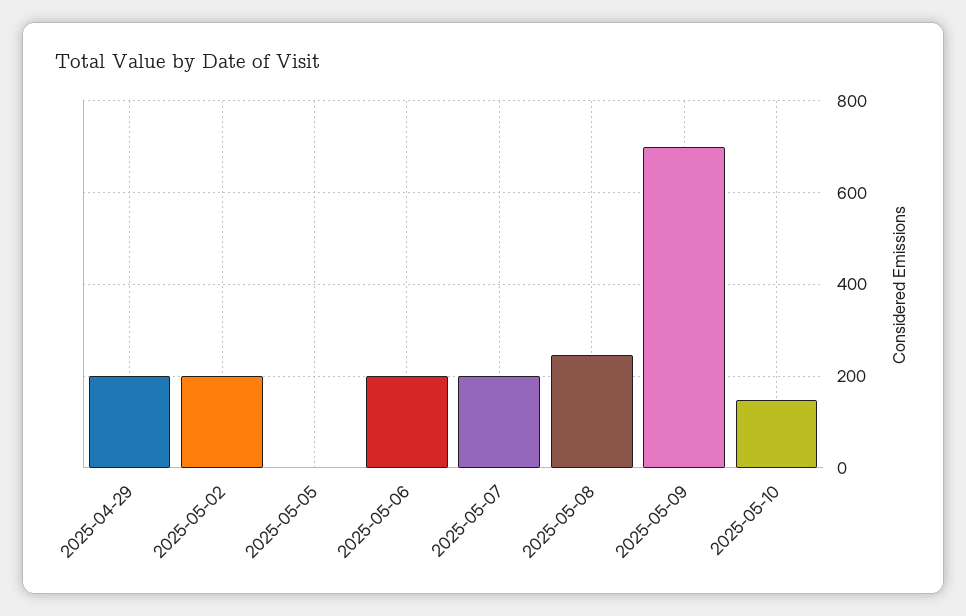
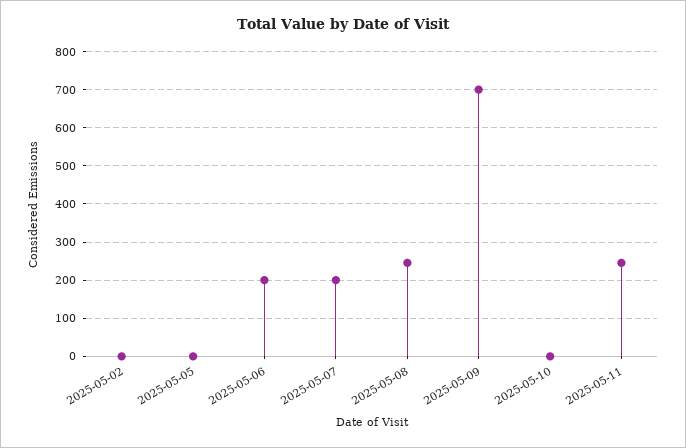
2025-04-29: 200 -> none
2025-05-02: 200 -> 0
2025-05-10: 140 -> 0
2025-05-11: none -> 240

